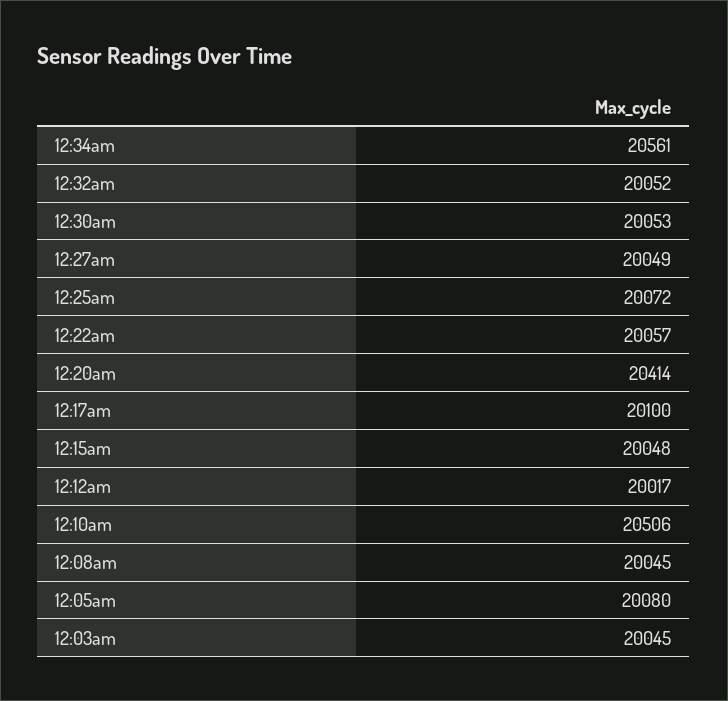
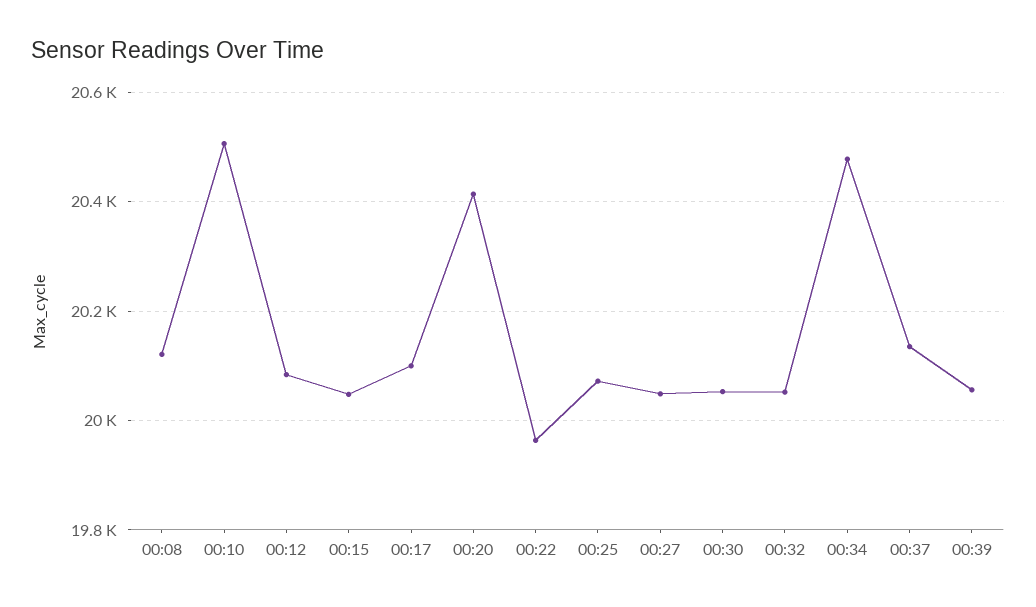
12:34am: 20561 -> 20480
12:22am: 20057 -> 19960
12:12am: 20017 -> 20080
12:08am: 20045 -> 20120
12:05am: 20080 -> none
12:03am: 20045 -> none
00:37: none -> 20140
00:39: none -> 20060

